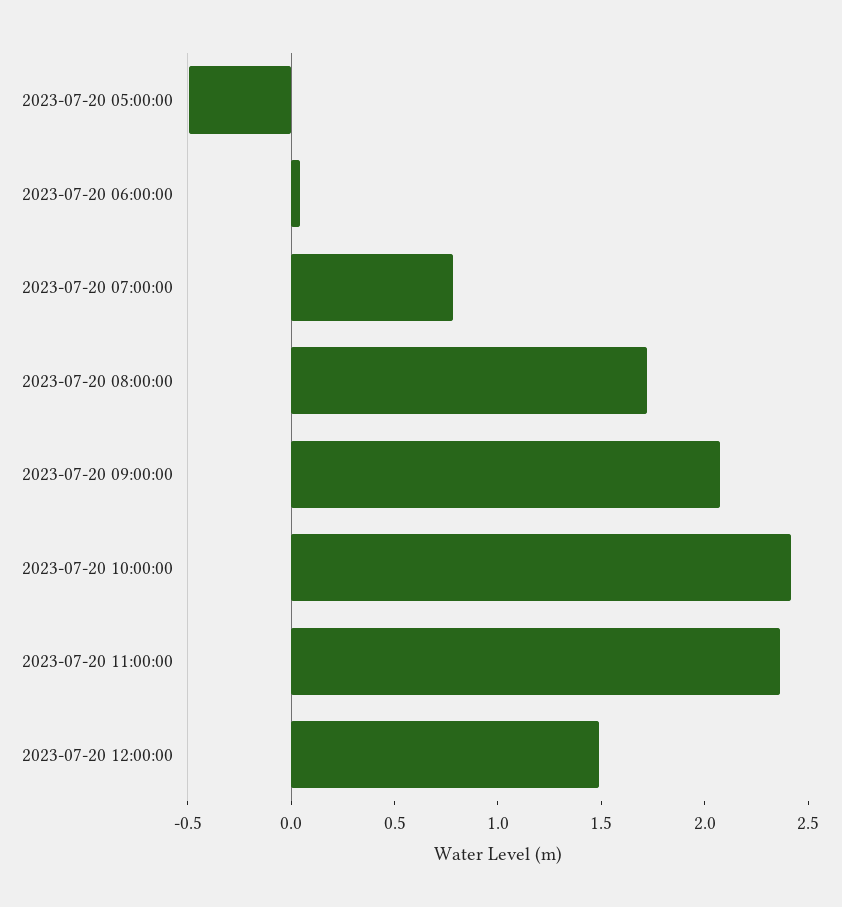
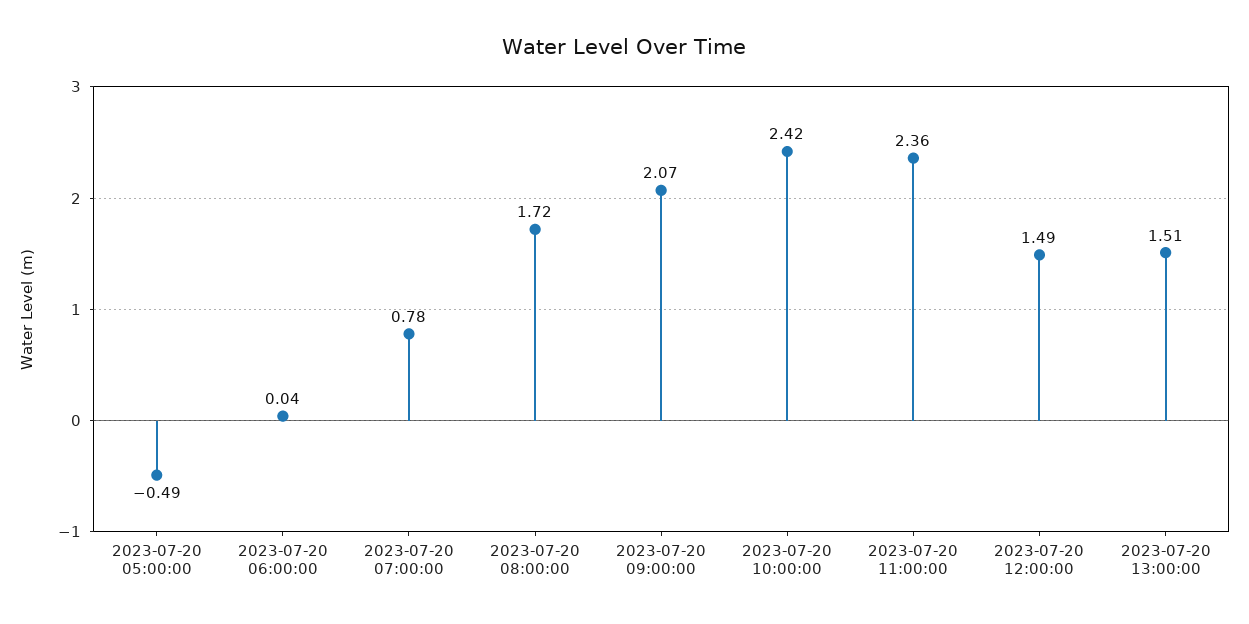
2023-07-20 13:00:00: none -> 1.51

